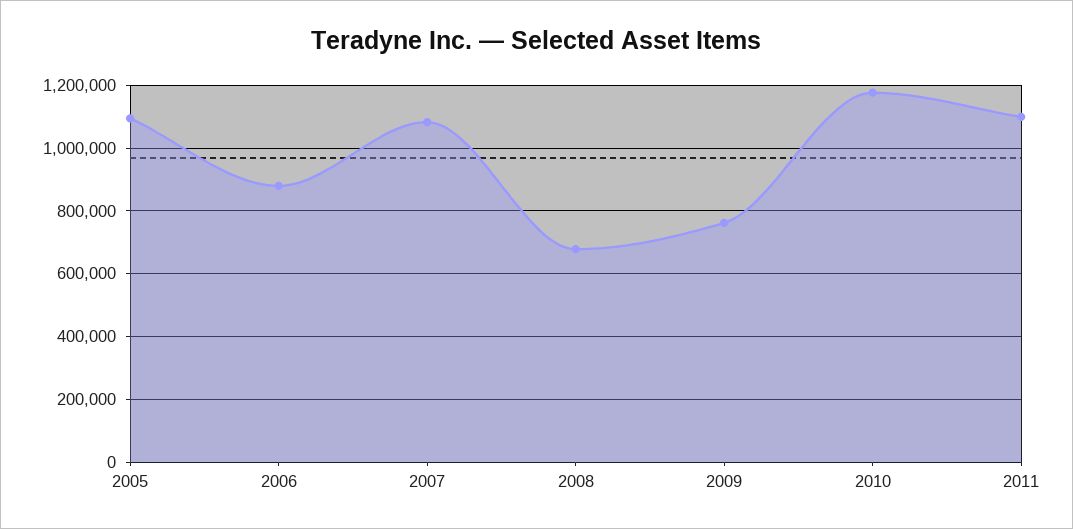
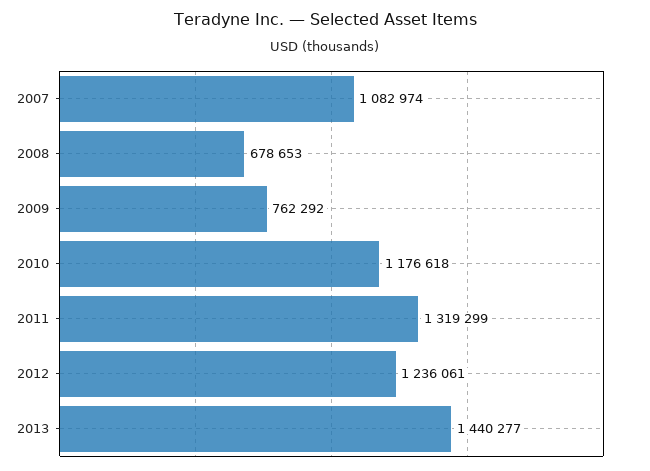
2005: 1100000 -> none
2006: 880000 -> none
2011: 1100000 -> 1319299
2012: none -> 1236061
2013: none -> 1440277

